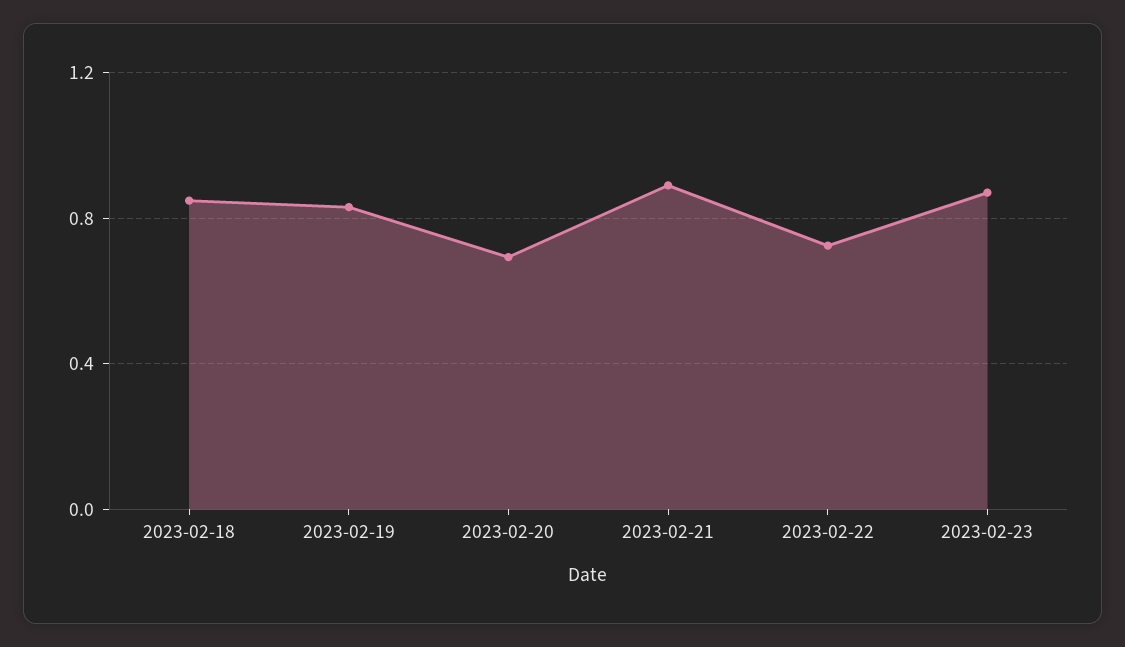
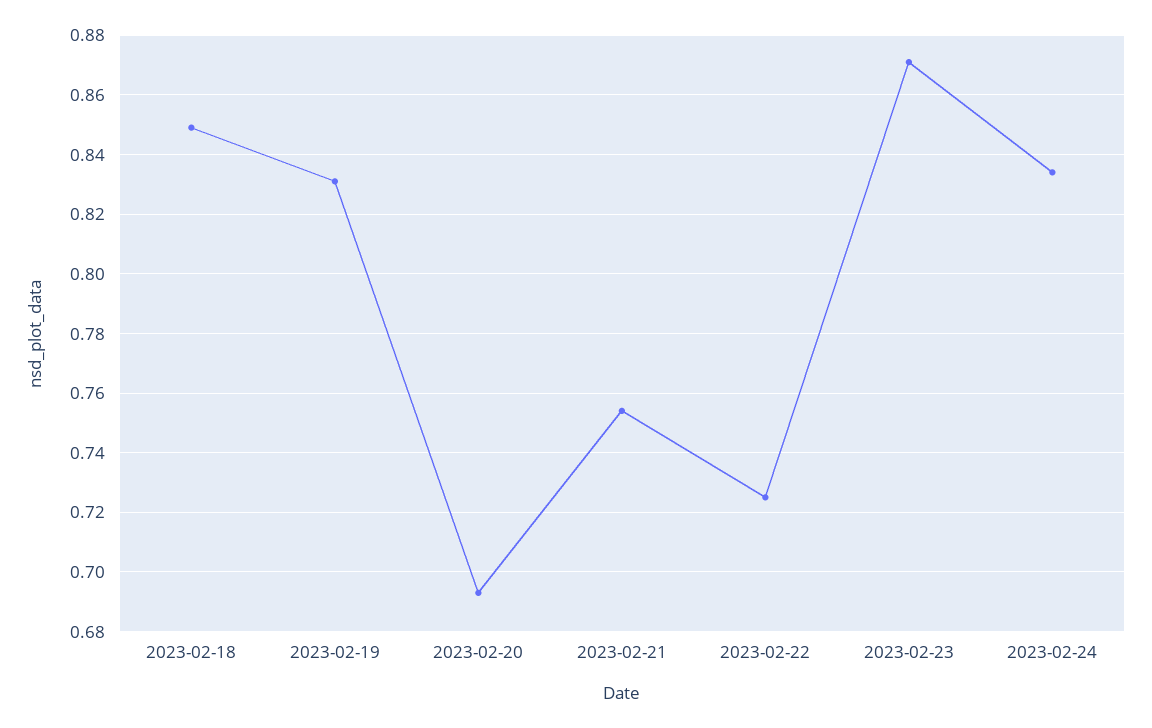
2023-02-21: 0.9 -> 0.755
2023-02-24: none -> 0.835

